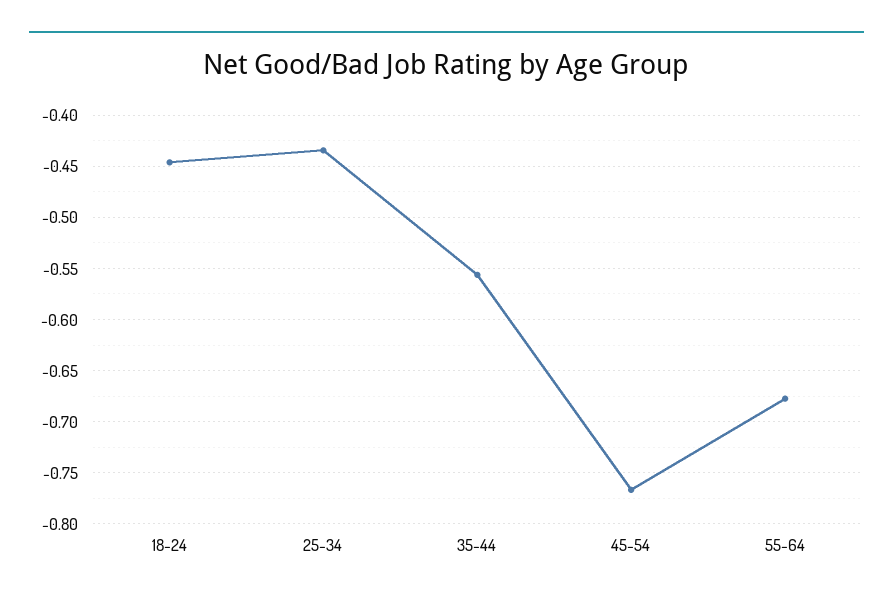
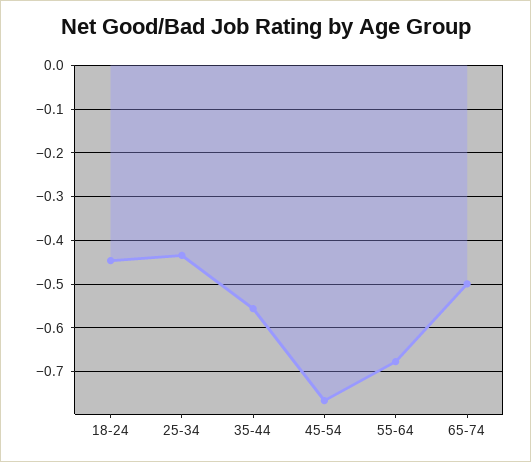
65-74: none -> -0.5

